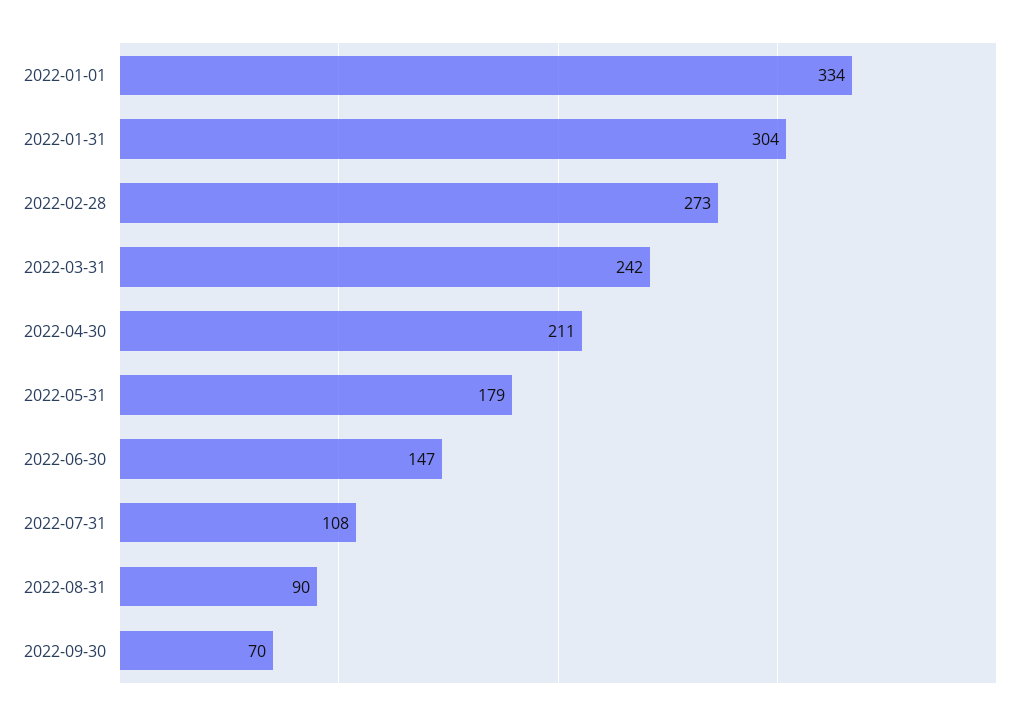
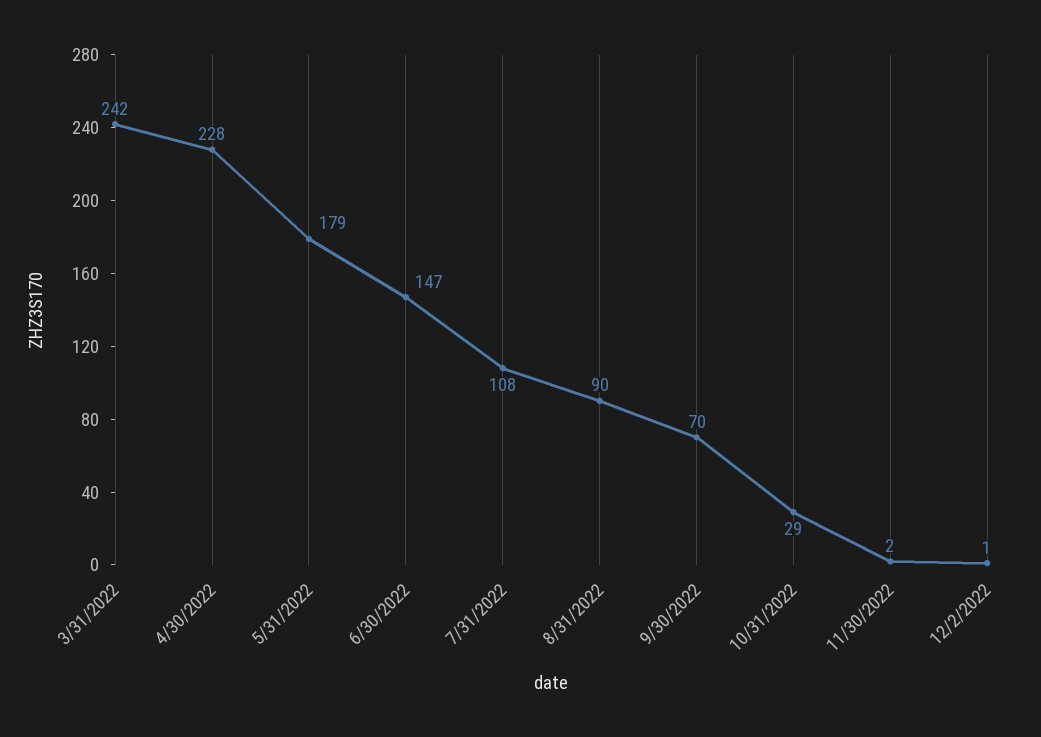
2022-01-01: 334 -> none
2022-01-31: 304 -> none
2022-02-28: 273 -> none
2022-04-30: 211 -> 228
10/31/2022: none -> 29
11/30/2022: none -> 2
12/2/2022: none -> 1

